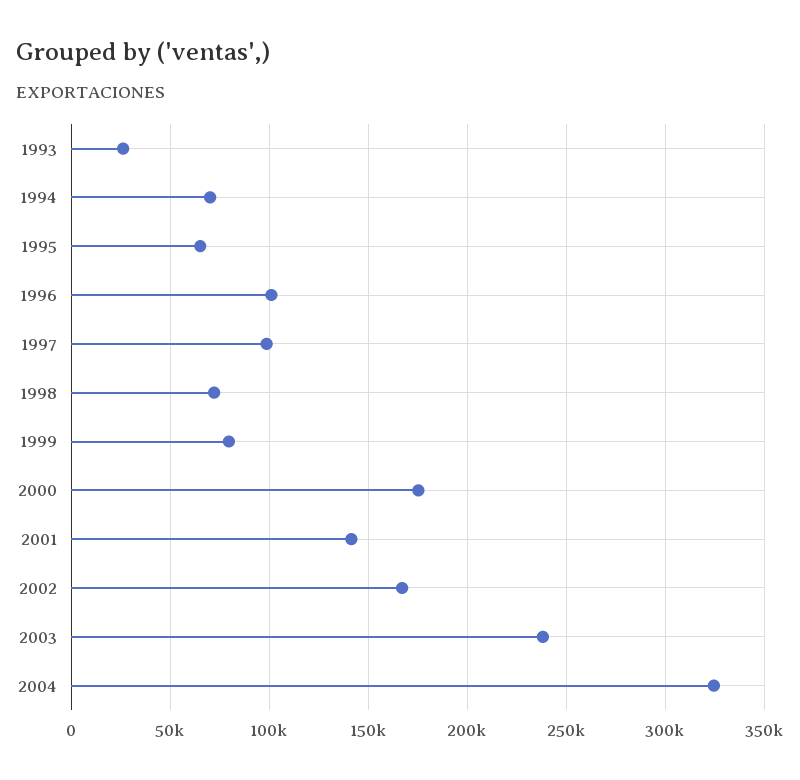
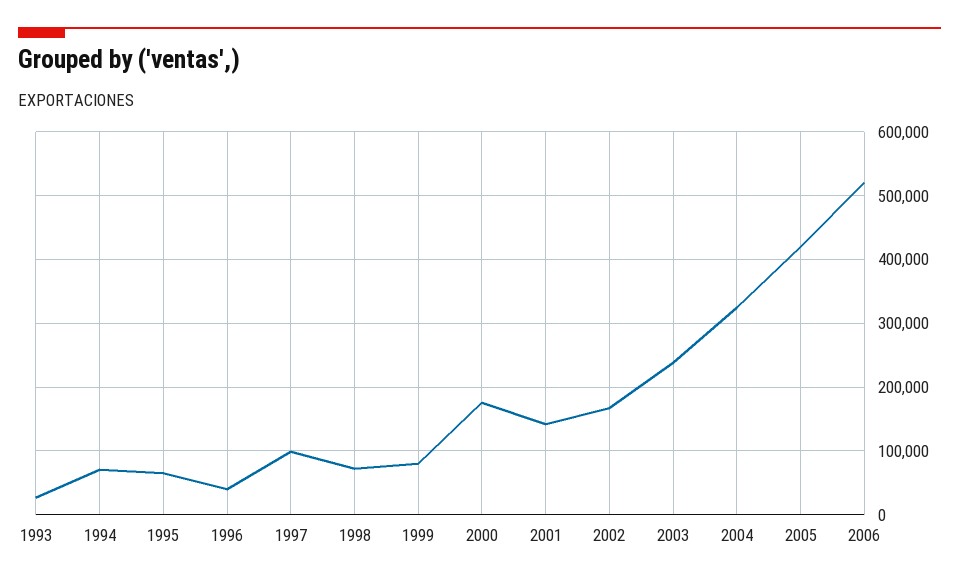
1996: 100000 -> 40000
2005: none -> 420000
2006: none -> 520000

